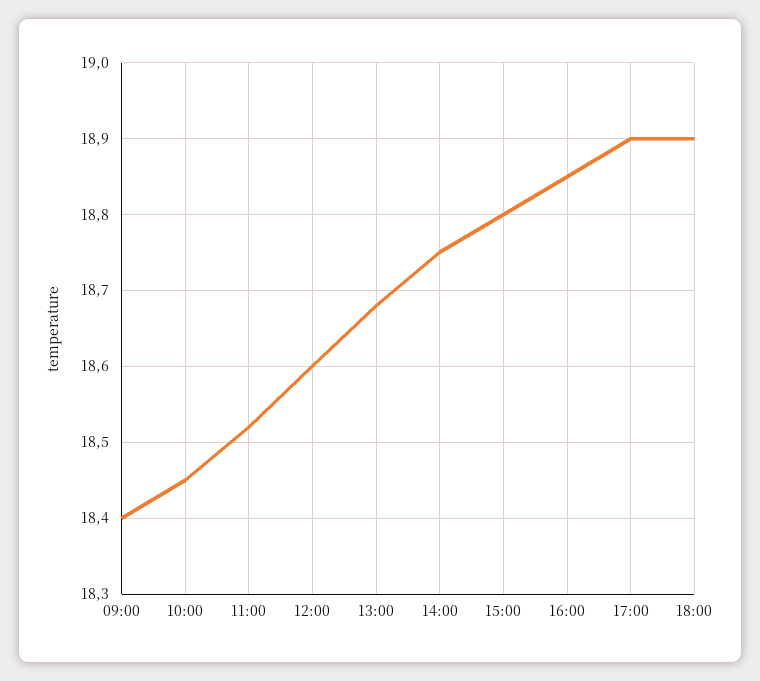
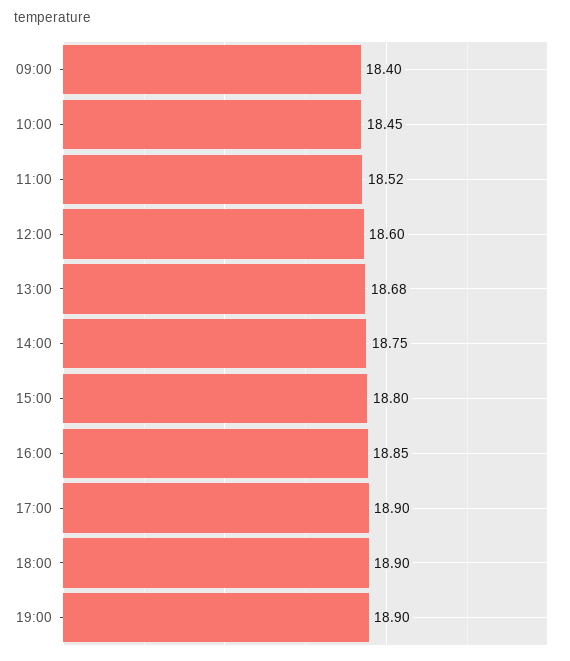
19:00: none -> 18.9

